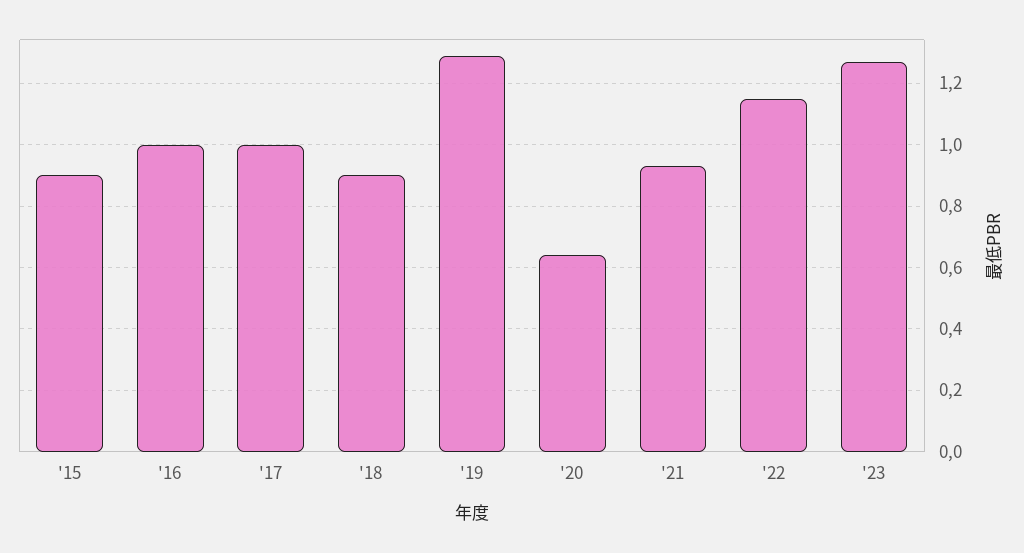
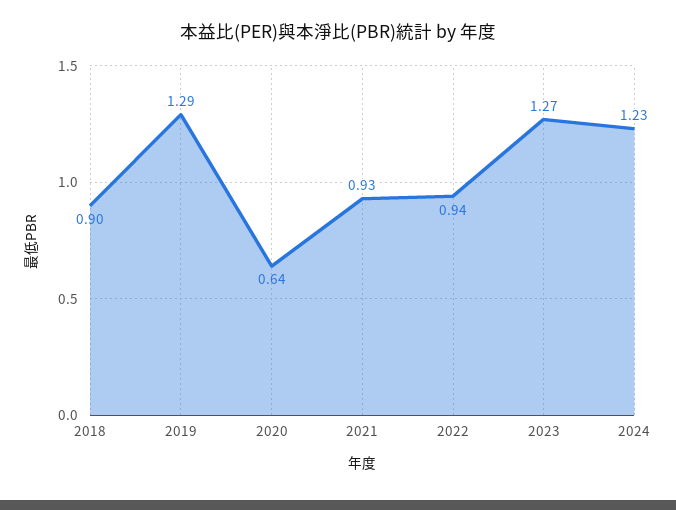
'15: 0.9 -> none
'16: 1 -> none
'17: 1 -> none
'22: 1.15 -> 0.94
2024: none -> 1.23

